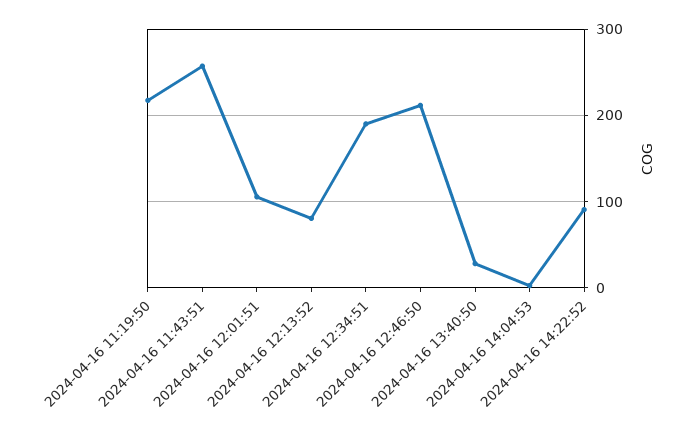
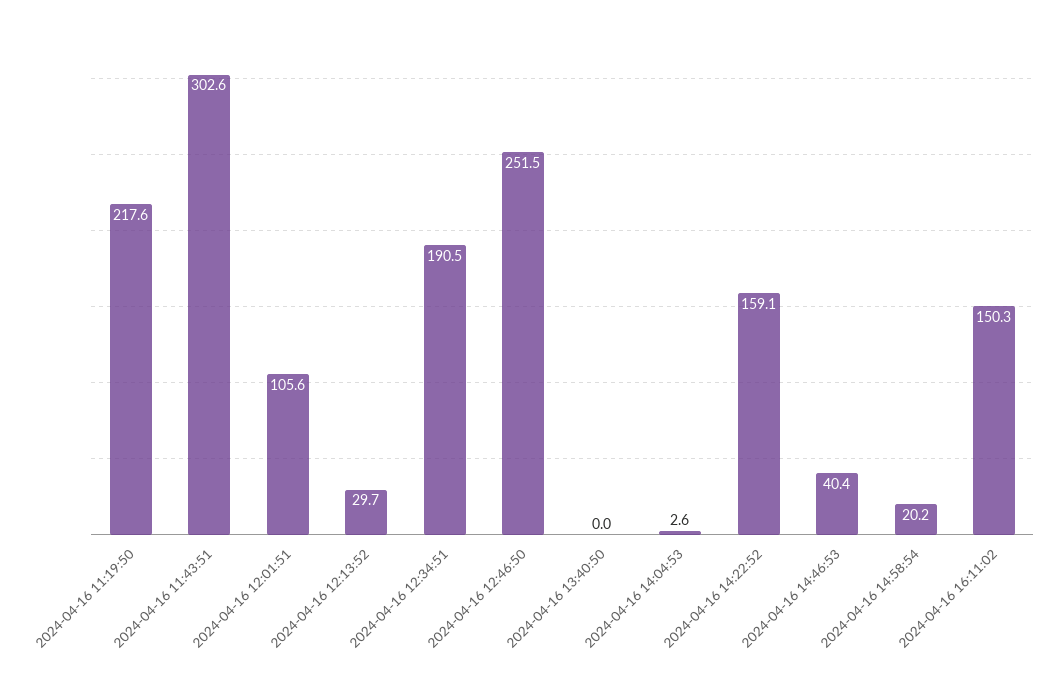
2024-04-16 11:43:51: 260 -> 302.6
2024-04-16 12:13:52: 80 -> 29.7
2024-04-16 12:46:50: 210 -> 251.5
2024-04-16 13:40:50: 30 -> 0
2024-04-16 14:22:52: 90 -> 159.1
2024-04-16 14:46:53: none -> 40.4
2024-04-16 14:58:54: none -> 20.2
2024-04-16 16:11:02: none -> 150.3

